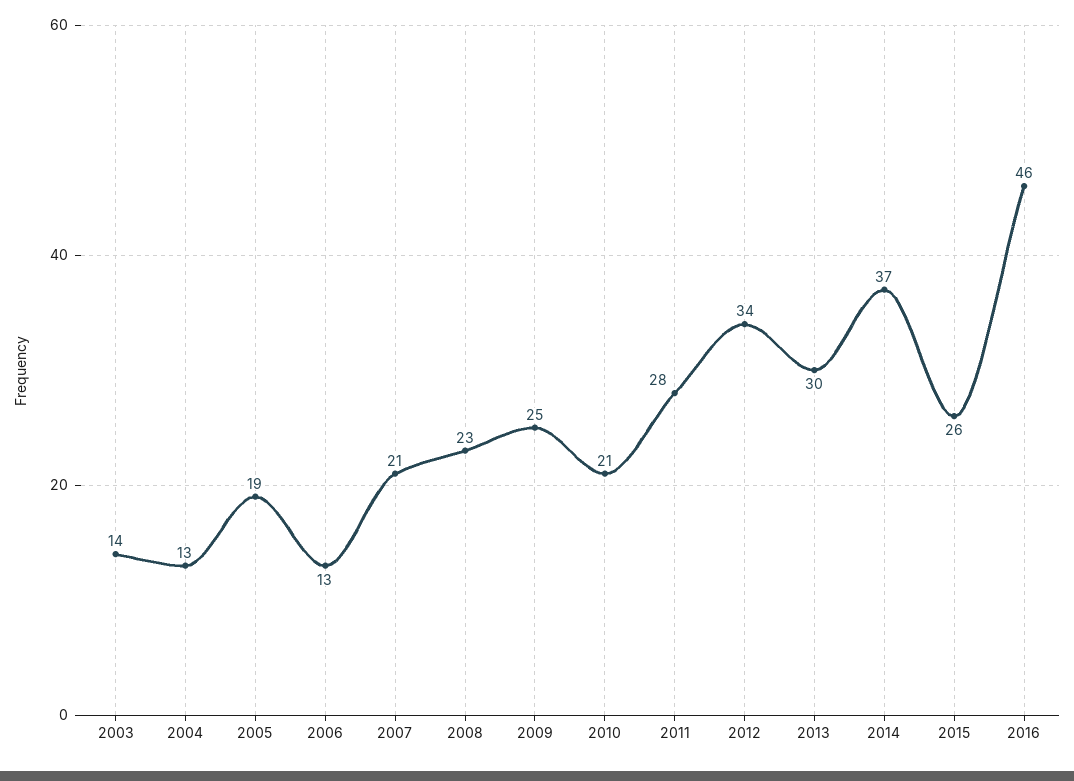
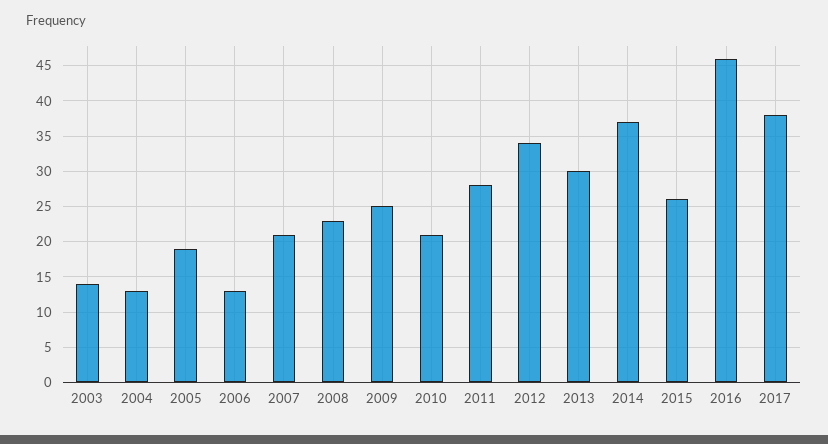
2017: none -> 38

